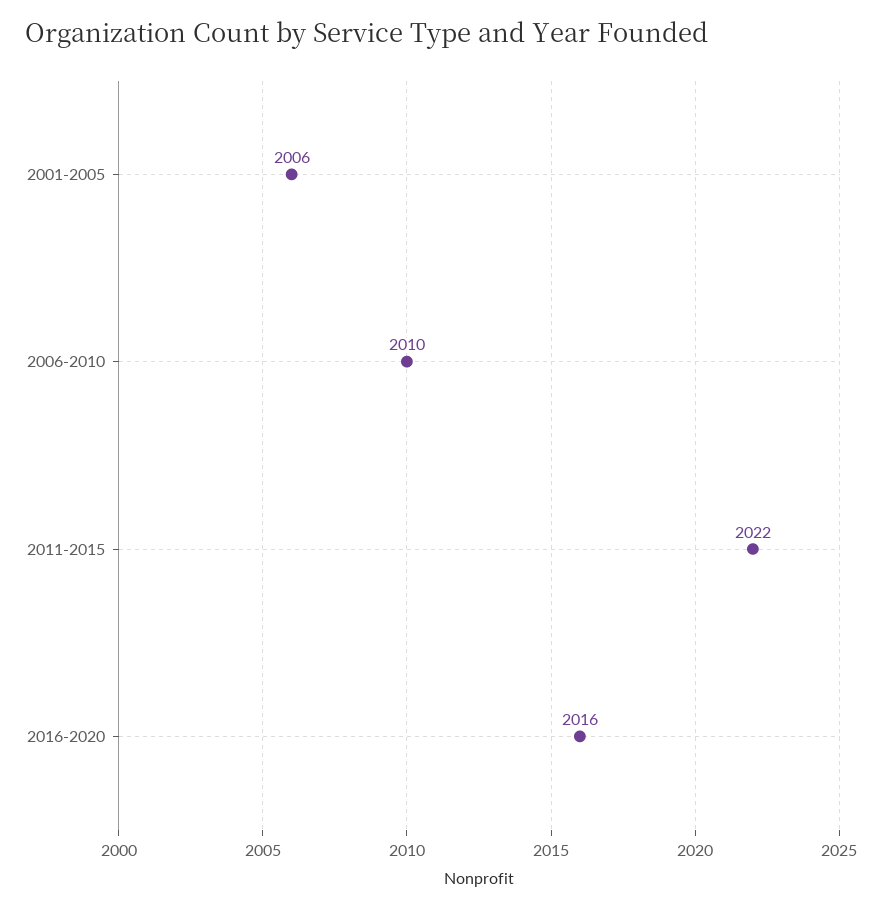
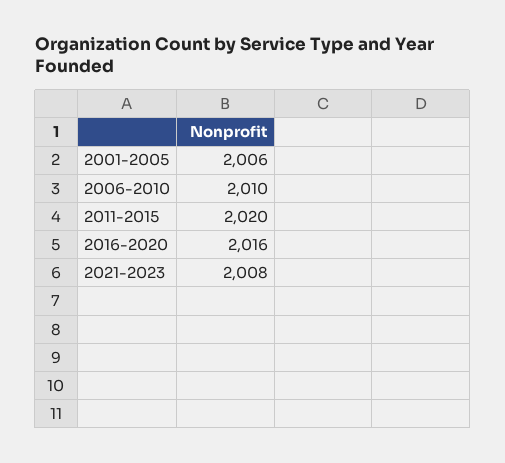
2011-2015: 2022 -> 2020
2021-2023: none -> 2008

